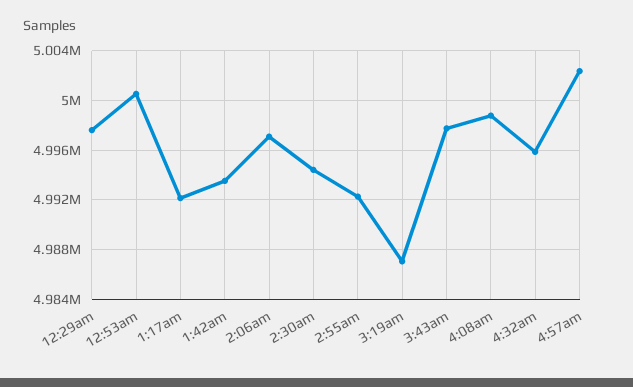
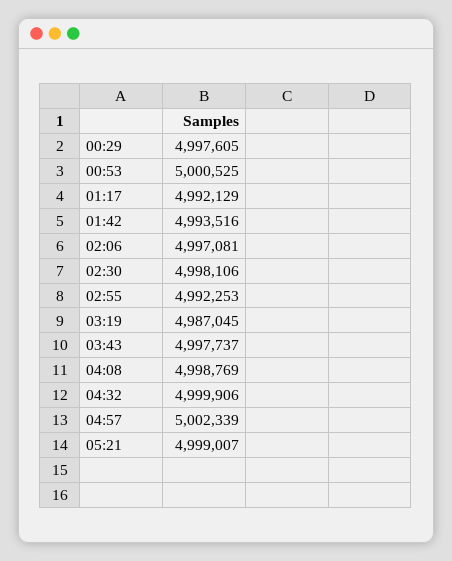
2:30am: 4994500 -> 4998106
4:32am: 4996000 -> 4999906
05:21: none -> 4999007

